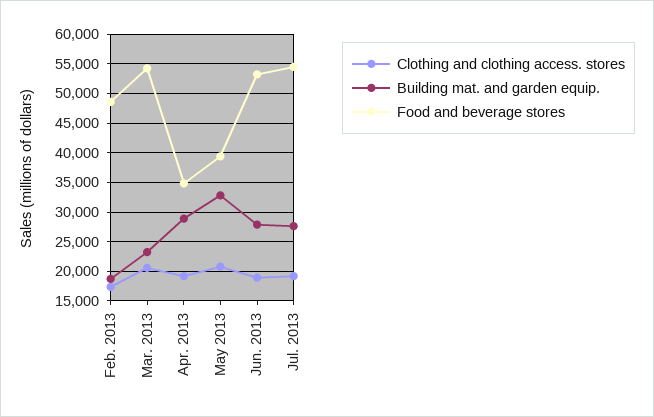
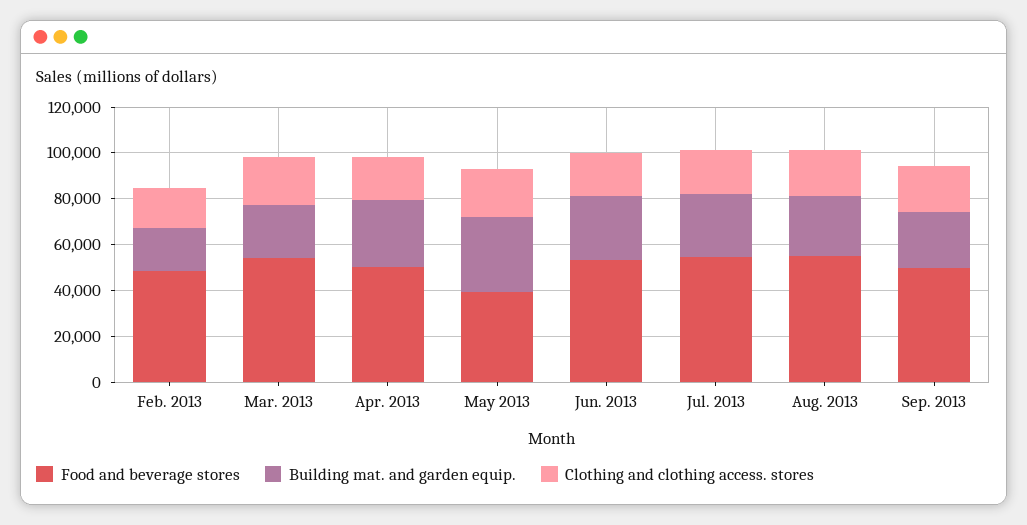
Food and beverage stores, Apr. 2013: 35000 -> 50000
Food and beverage stores, Aug. 2013: none -> 55000
Building mat. and garden equip., Aug. 2013: none -> 25000
Clothing and clothing access. stores, Aug. 2013: none -> 20000
Food and beverage stores, Sep. 2013: none -> 50000
Building mat. and garden equip., Sep. 2013: none -> 25000
Clothing and clothing access. stores, Sep. 2013: none -> 20000

